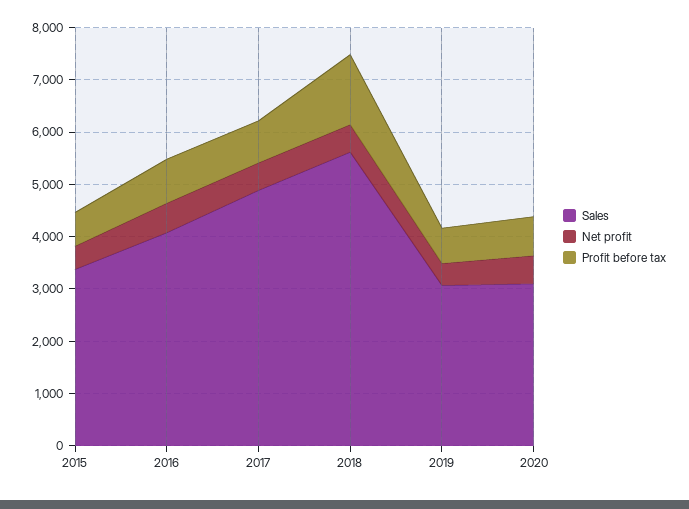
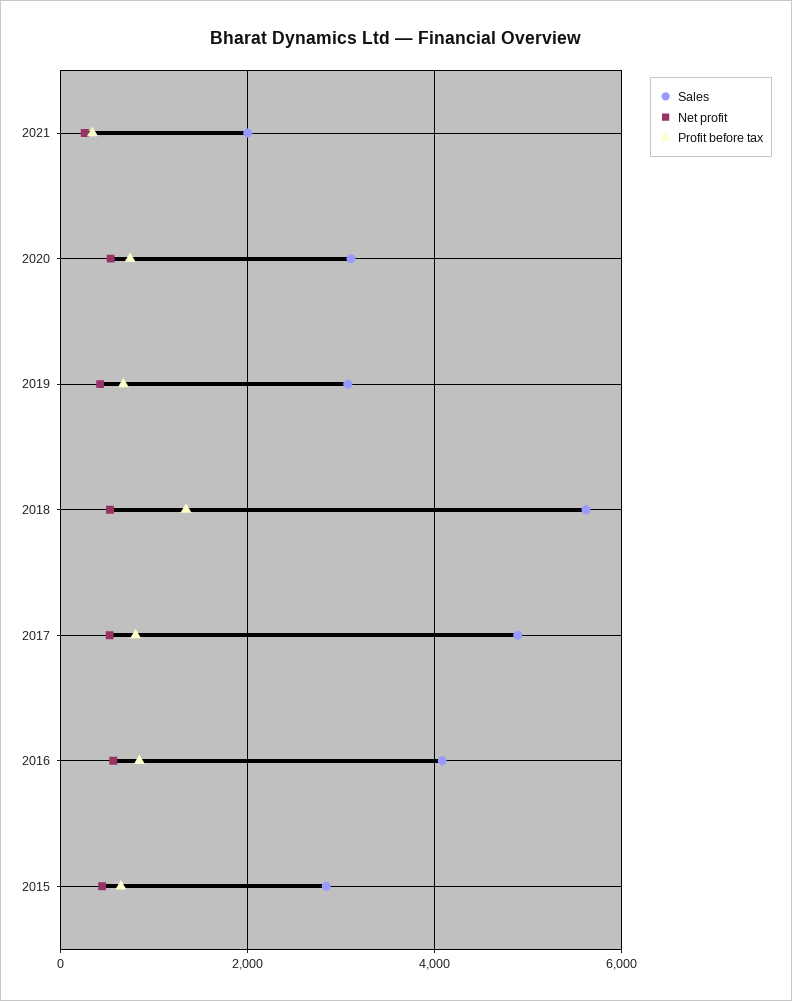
Sales, 2015: 3400 -> 2800
Sales, 2021: none -> 2000
Net profit, 2021: none -> 200
Profit before tax, 2021: none -> 400

